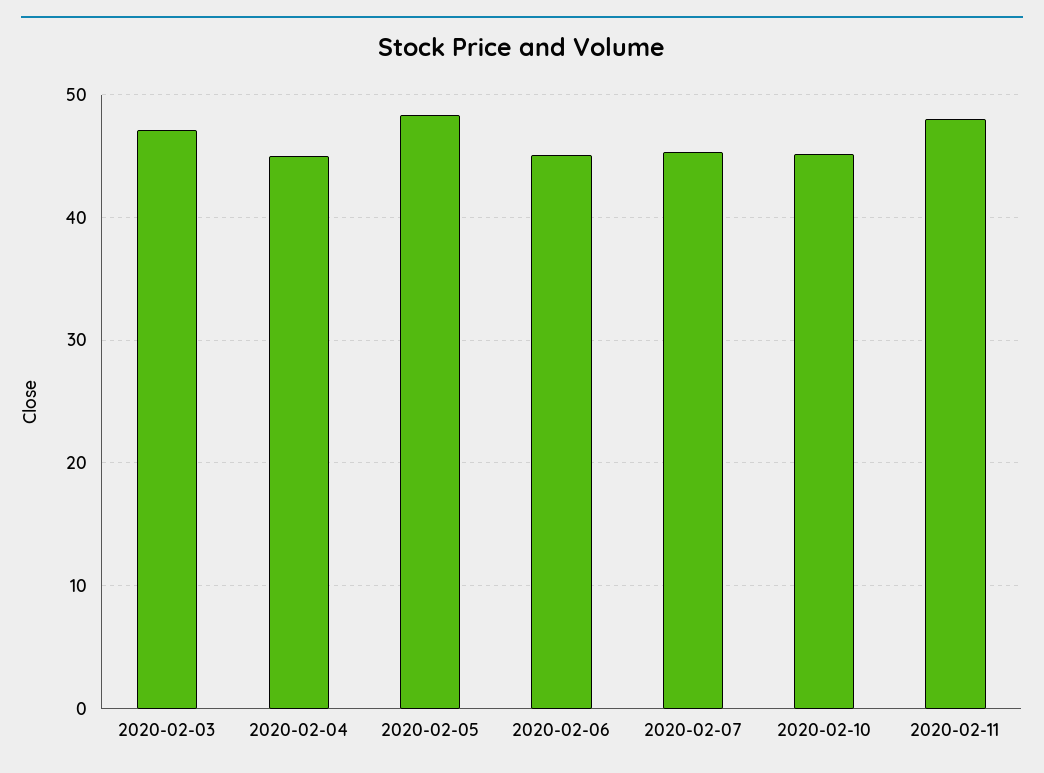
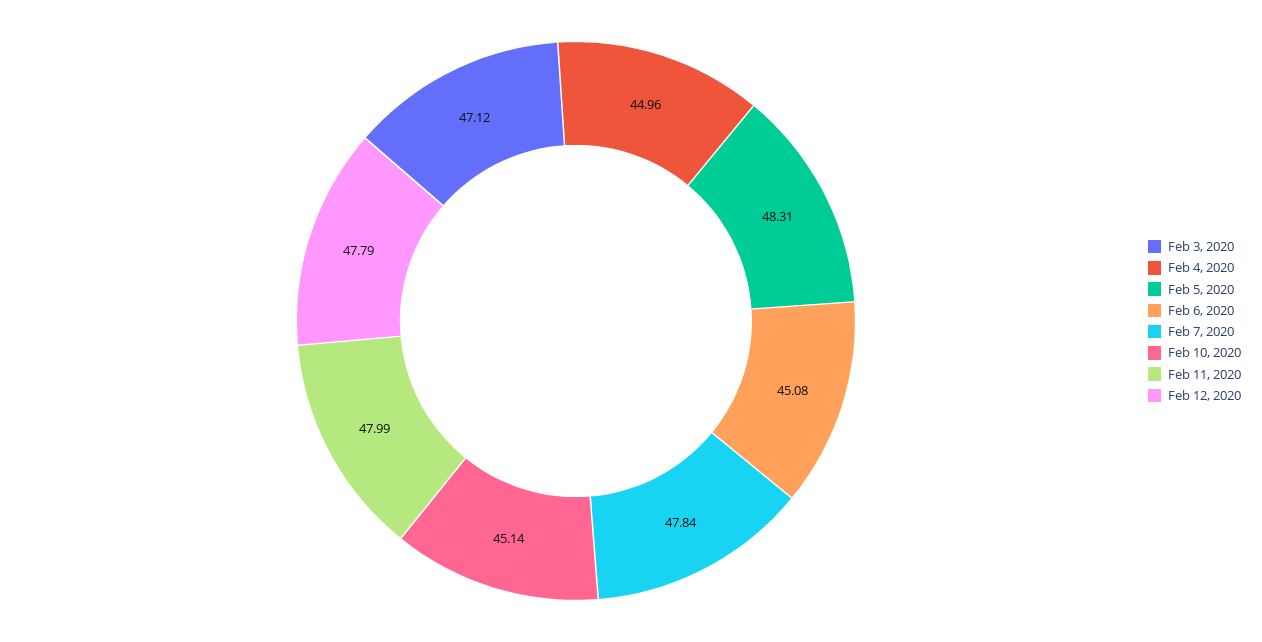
2020-02-07: 45 -> 47.84
Feb 12, 2020: none -> 47.79

